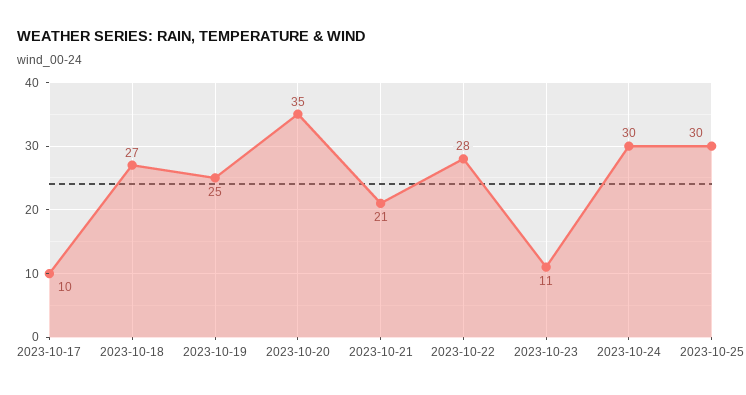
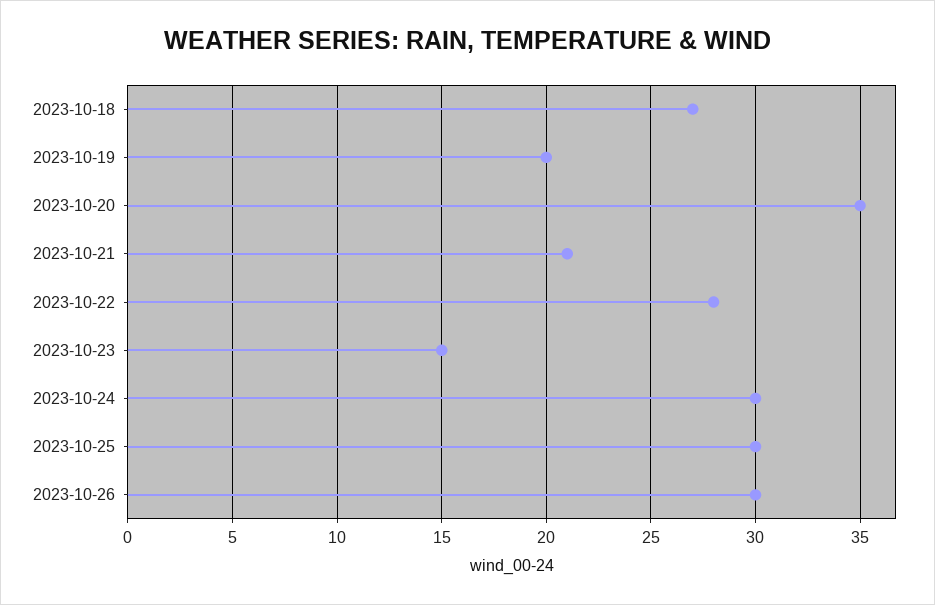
2023-10-17: 10 -> none
2023-10-19: 25 -> 20
2023-10-23: 11 -> 15
2023-10-26: none -> 30

